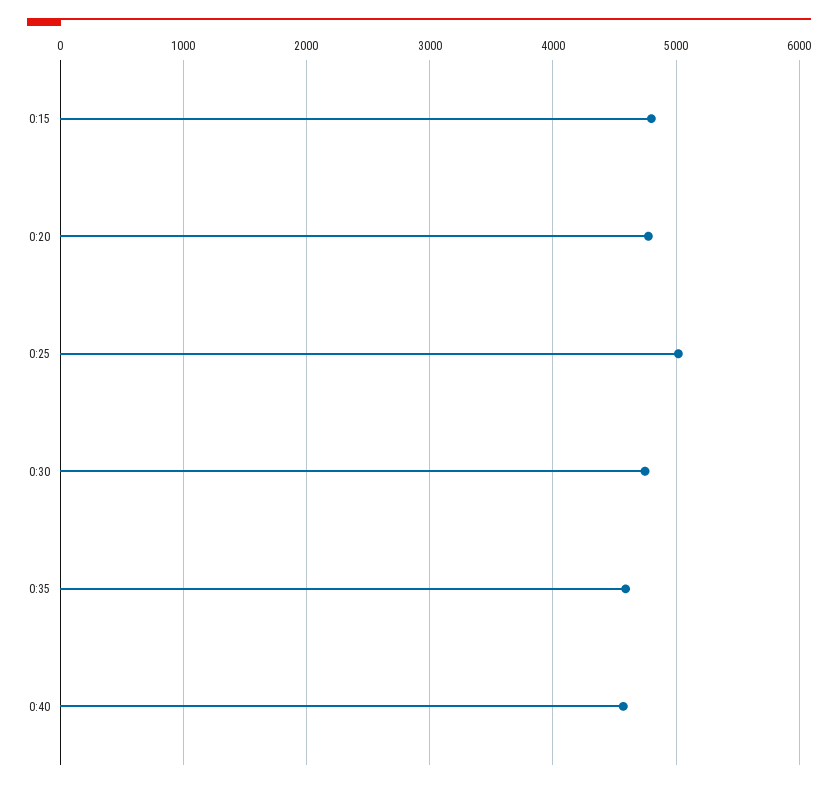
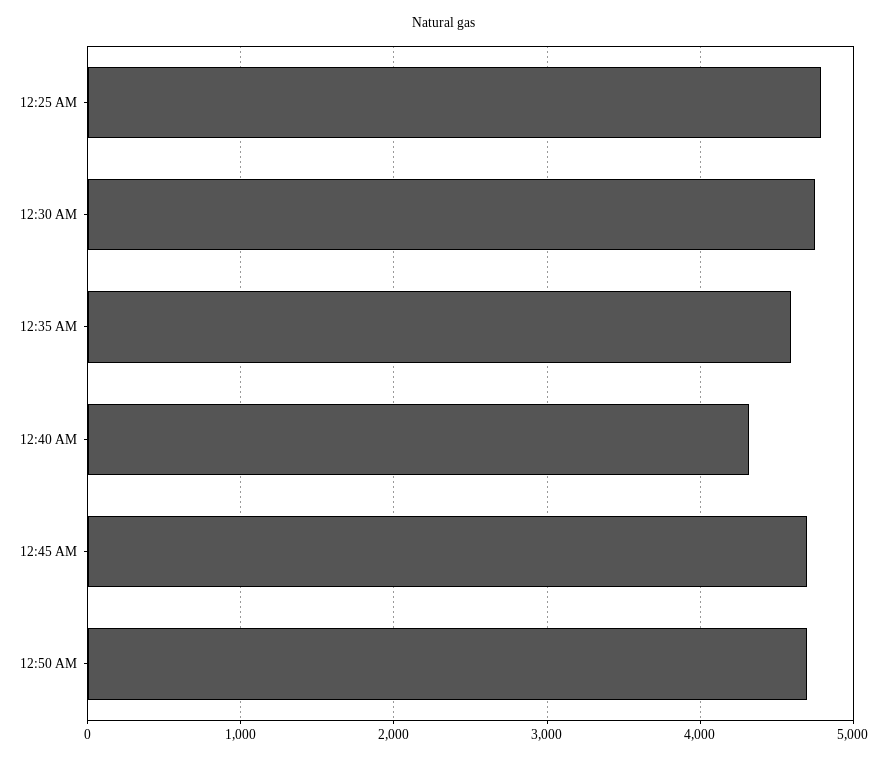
0:15: 4800 -> none
0:20: 4800 -> none
0:25: 5000 -> 4800
0:40: 4600 -> 4300
12:45 AM: none -> 4700
12:50 AM: none -> 4700

